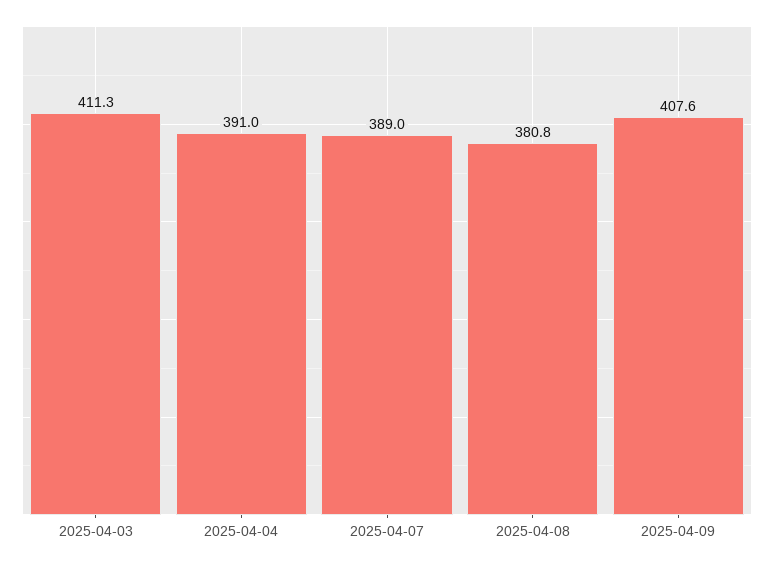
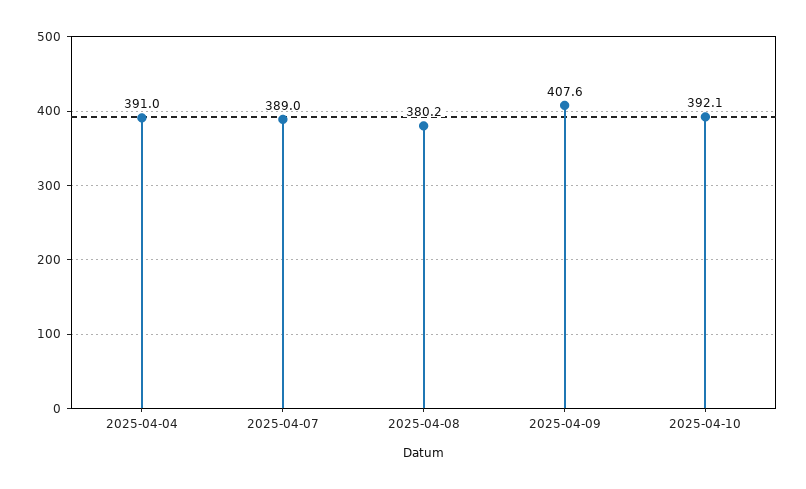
2025-04-03: 411.3 -> none
2025-04-08: 380.8 -> 380.2
2025-04-10: none -> 392.1

